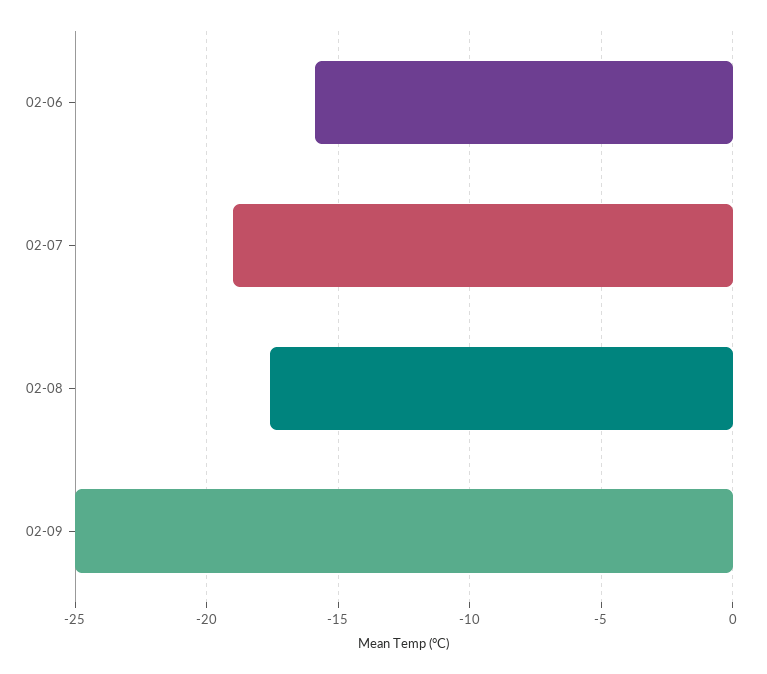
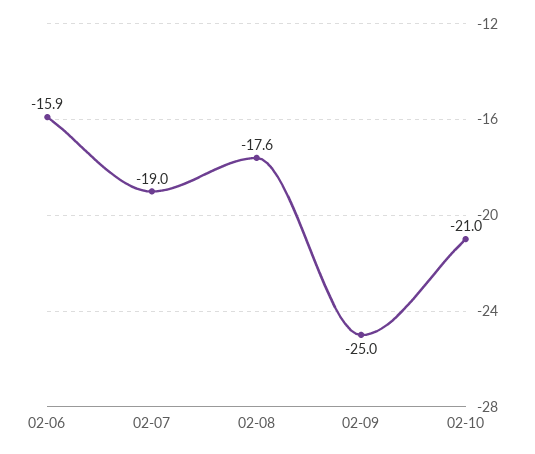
02-10: none -> -21

